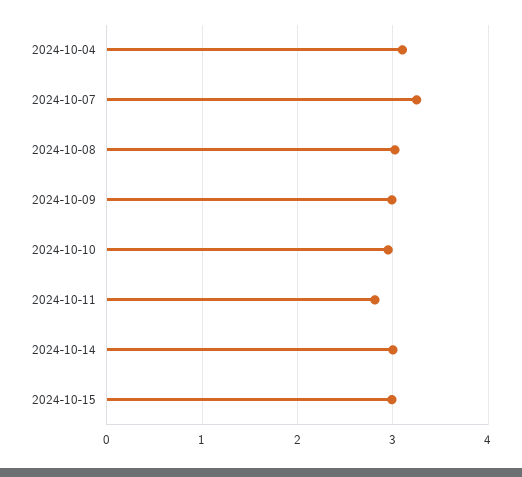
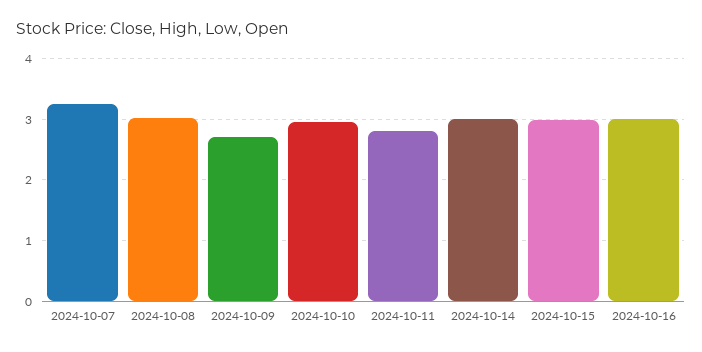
2024-10-04: 3.1 -> none
2024-10-09: 3 -> 2.7
2024-10-16: none -> 3

